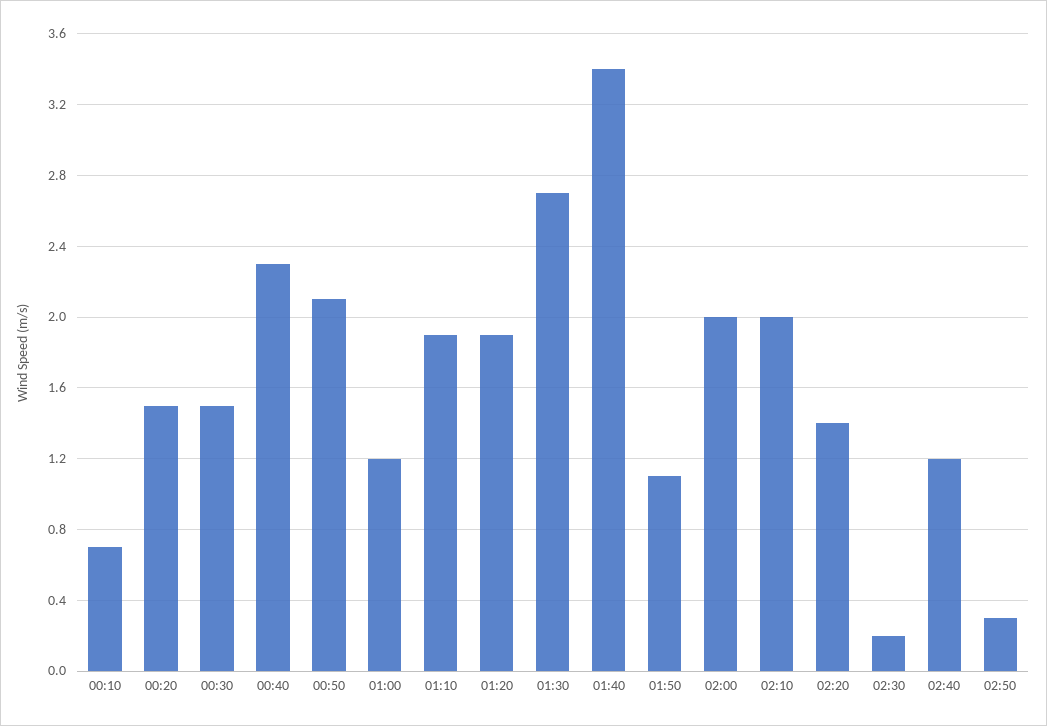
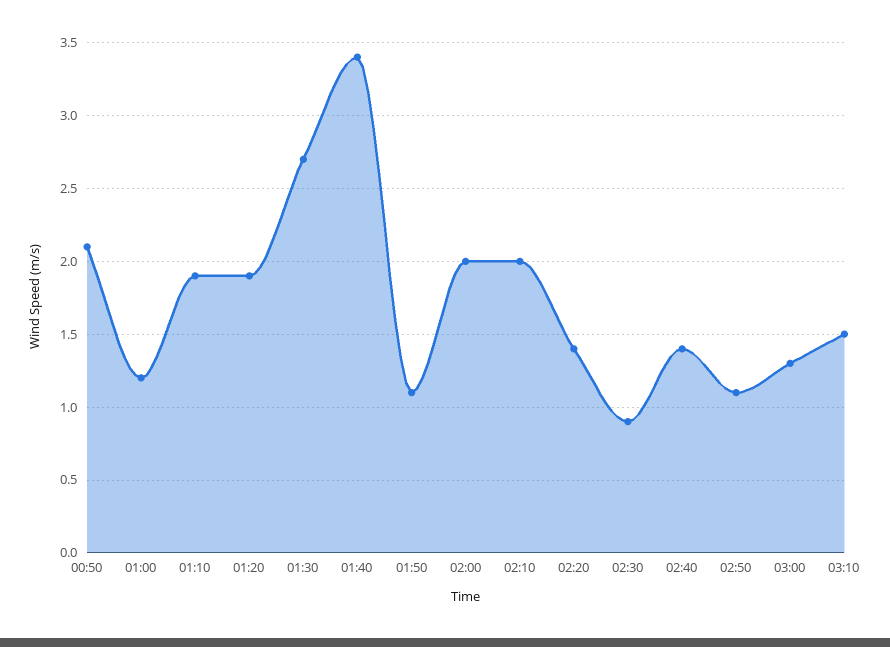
00:10: 0.7 -> none
00:20: 1.5 -> none
00:30: 1.5 -> none
00:40: 2.3 -> none
02:30: 0.2 -> 0.9
02:40: 1.2 -> 1.4
02:50: 0.3 -> 1.1
03:00: none -> 1.3
03:10: none -> 1.5

